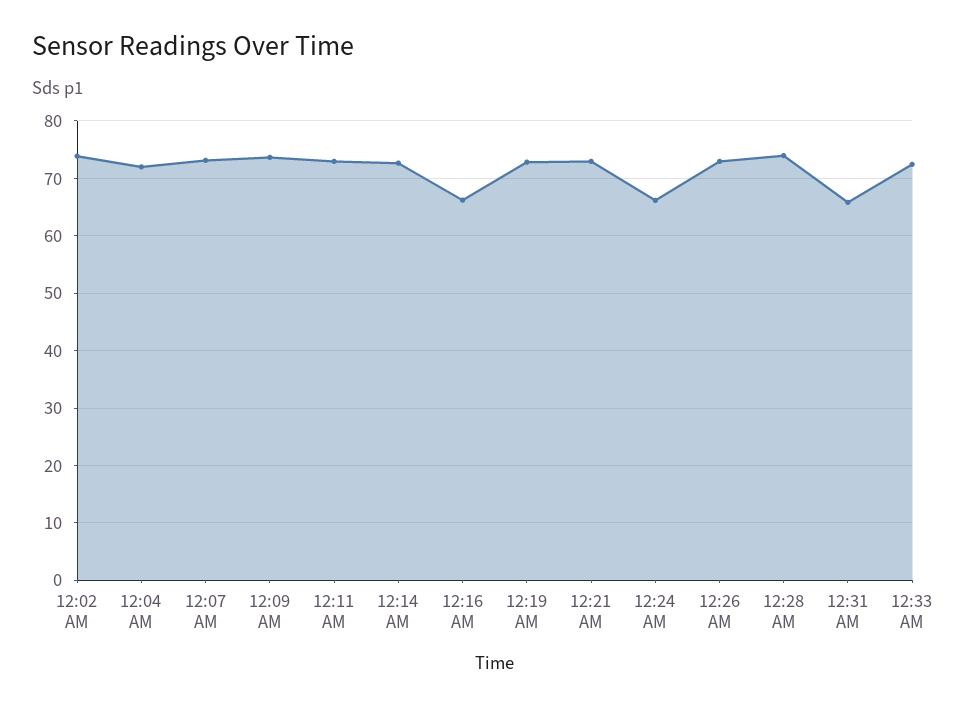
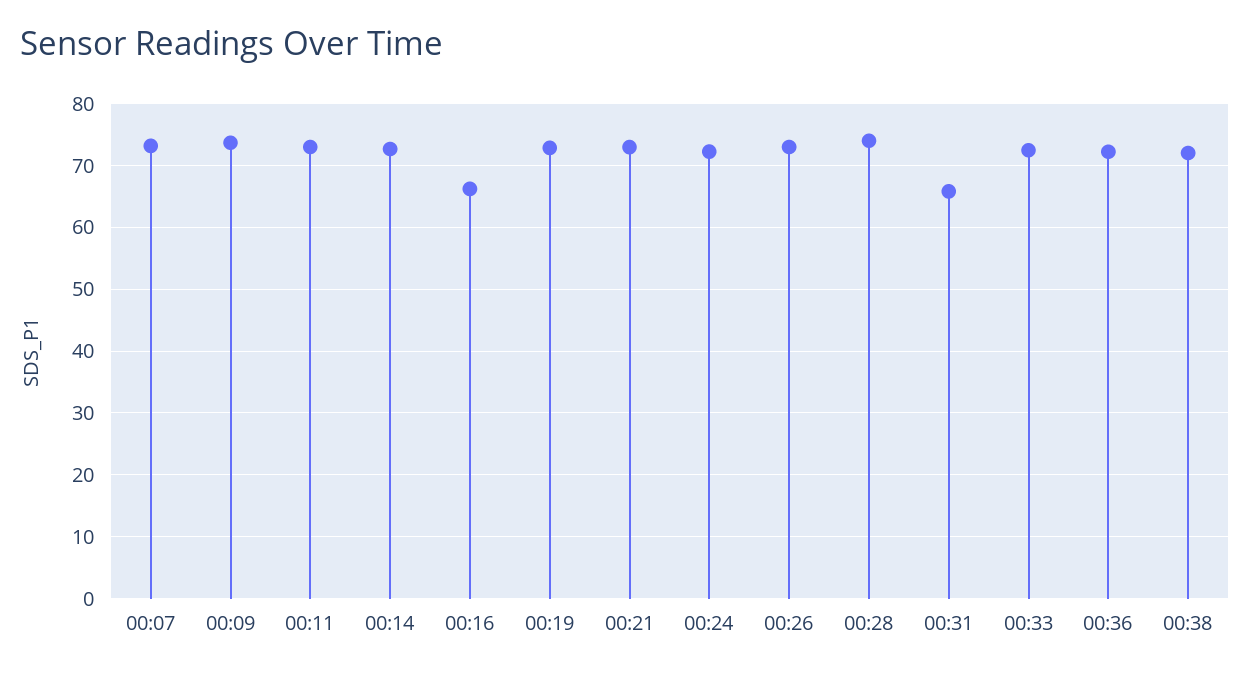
12:02 AM: 74 -> none
12:04 AM: 72 -> none
12:24 AM: 66 -> 72
00:36: none -> 72
00:38: none -> 72

